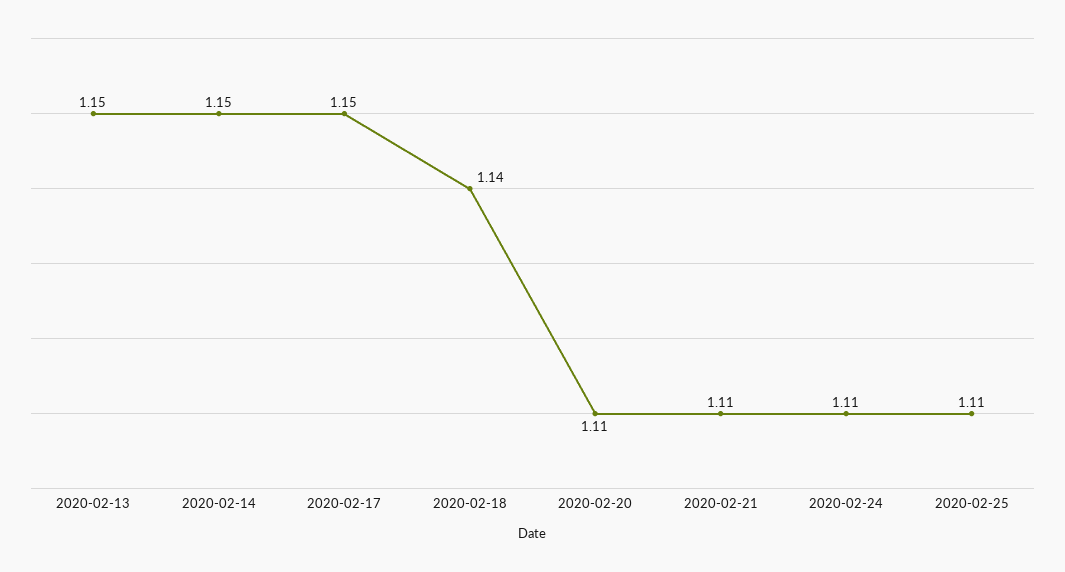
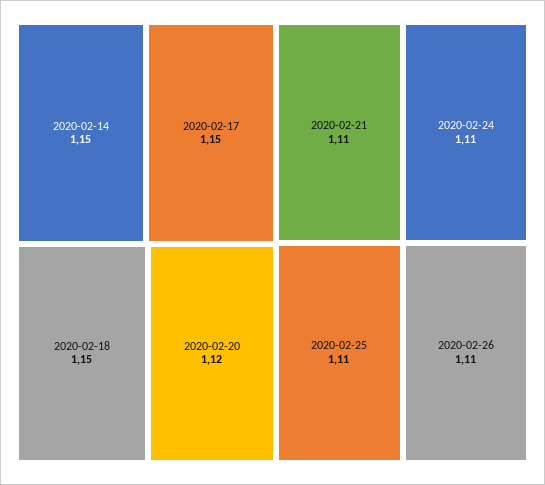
2020-02-13: 1.15 -> none
2020-02-18: 1.14 -> 1.15
2020-02-20: 1.11 -> 1.12
2020-02-26: none -> 1.11

